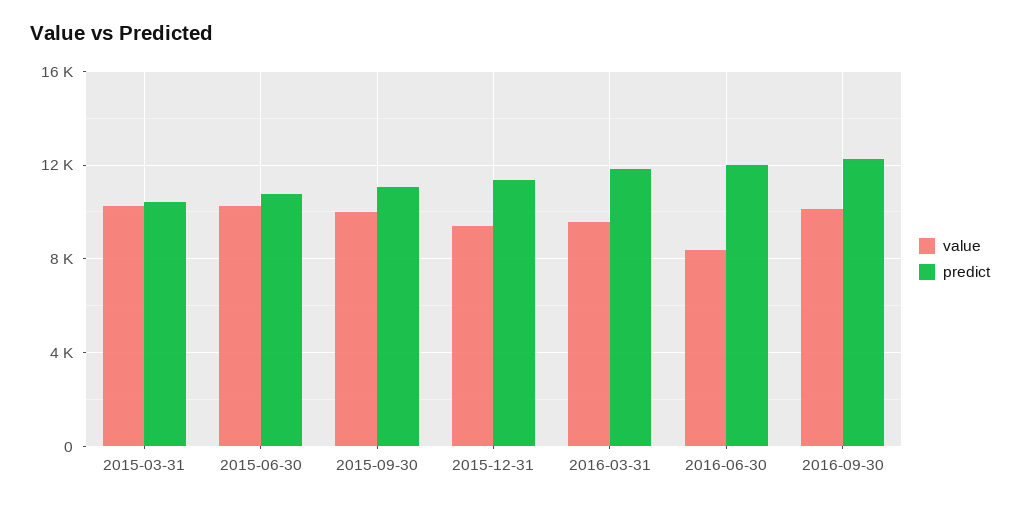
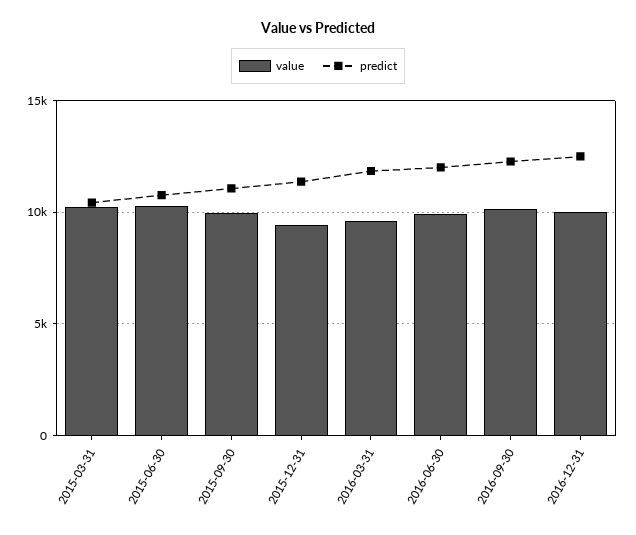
value, 2016-06-30: 8500 -> 10000
value, 2016-12-31: none -> 10000
predict, 2016-12-31: none -> 12500

